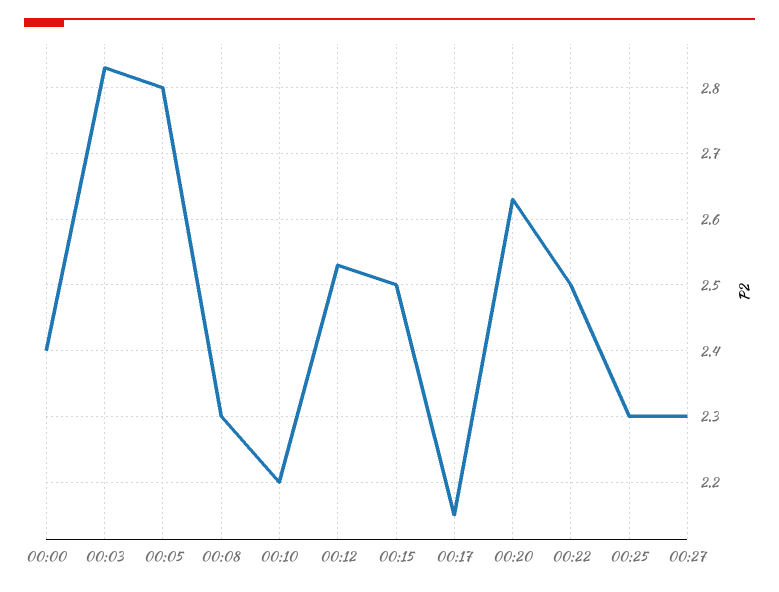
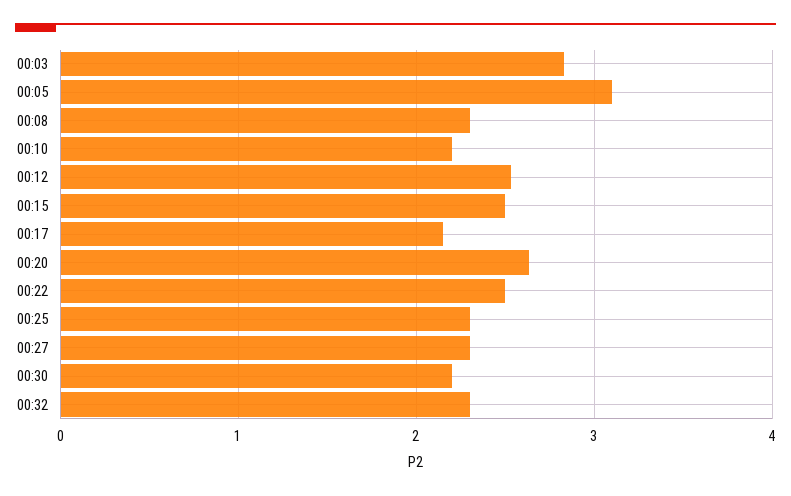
00:00: 2.4 -> none
00:05: 2.8 -> 3.1
00:30: none -> 2.2
00:32: none -> 2.3

